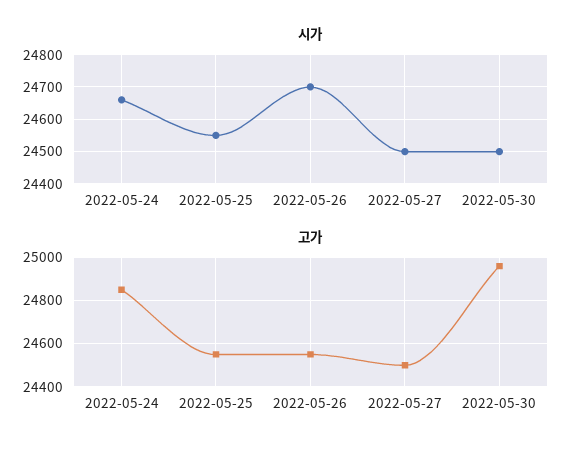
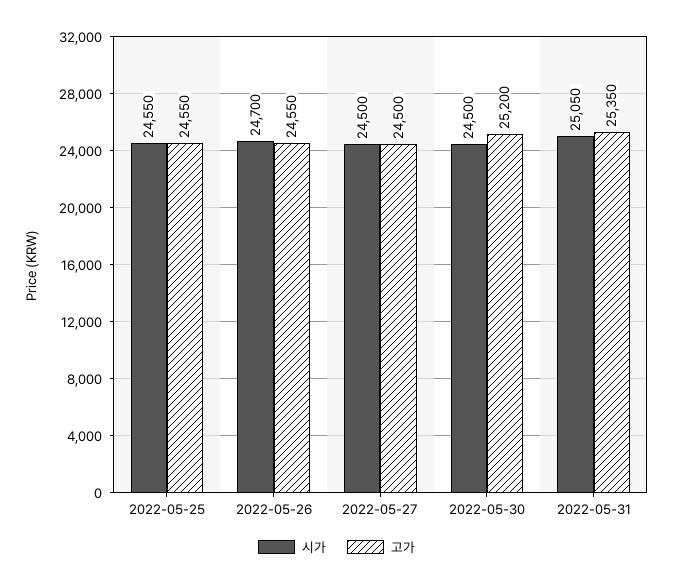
시가, 2022-05-24: 24660 -> none
고가, 2022-05-24: 24850 -> none
고가, 2022-05-30: 24950 -> 25200
시가, 2022-05-31: none -> 25050
고가, 2022-05-31: none -> 25350

